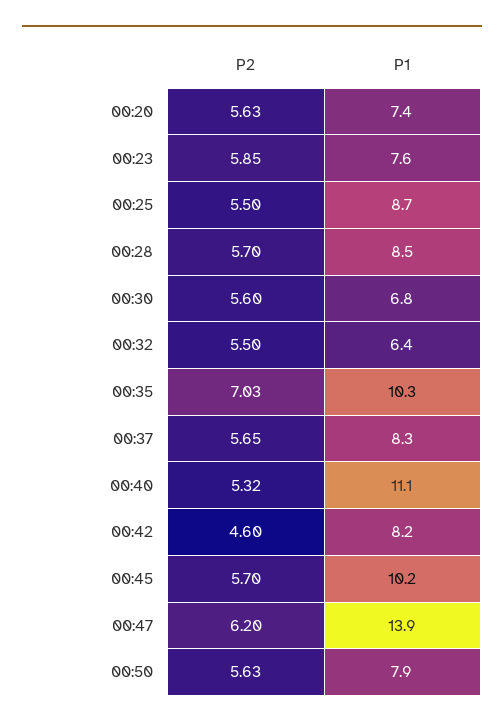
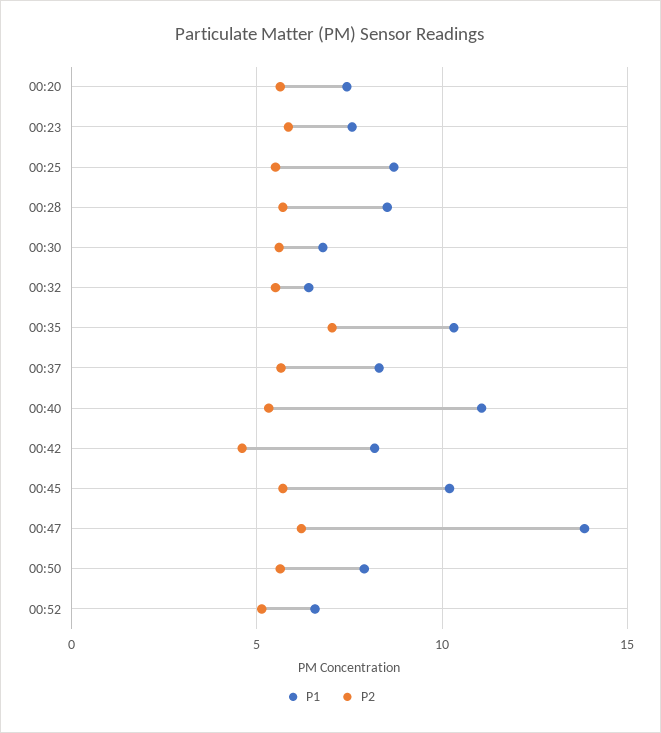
P1, 00:52: none -> 6.5
P2, 00:52: none -> 5

